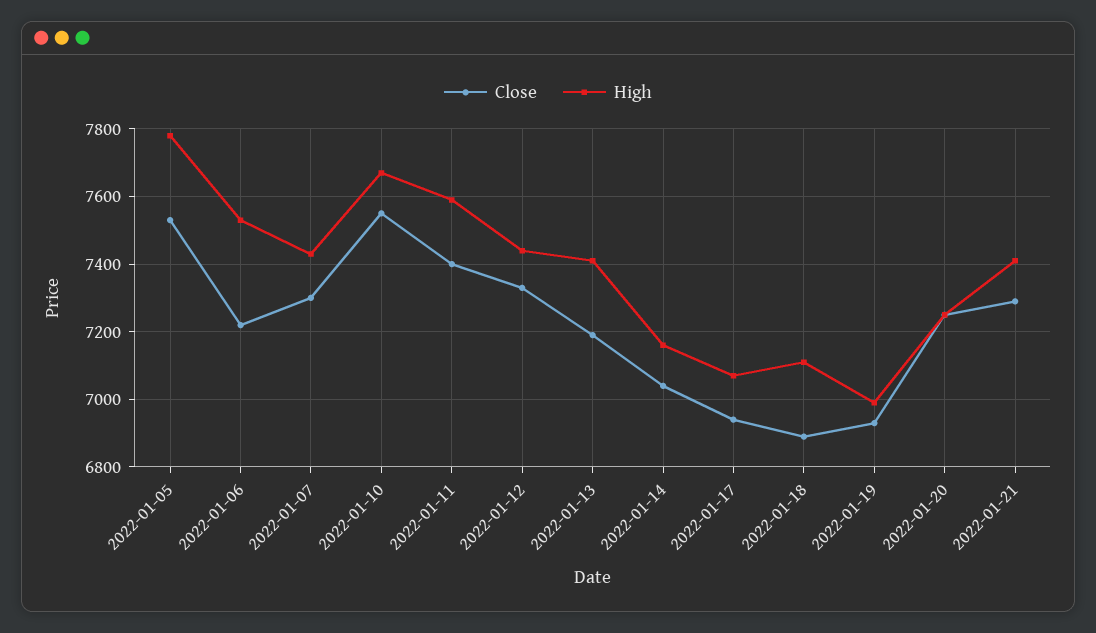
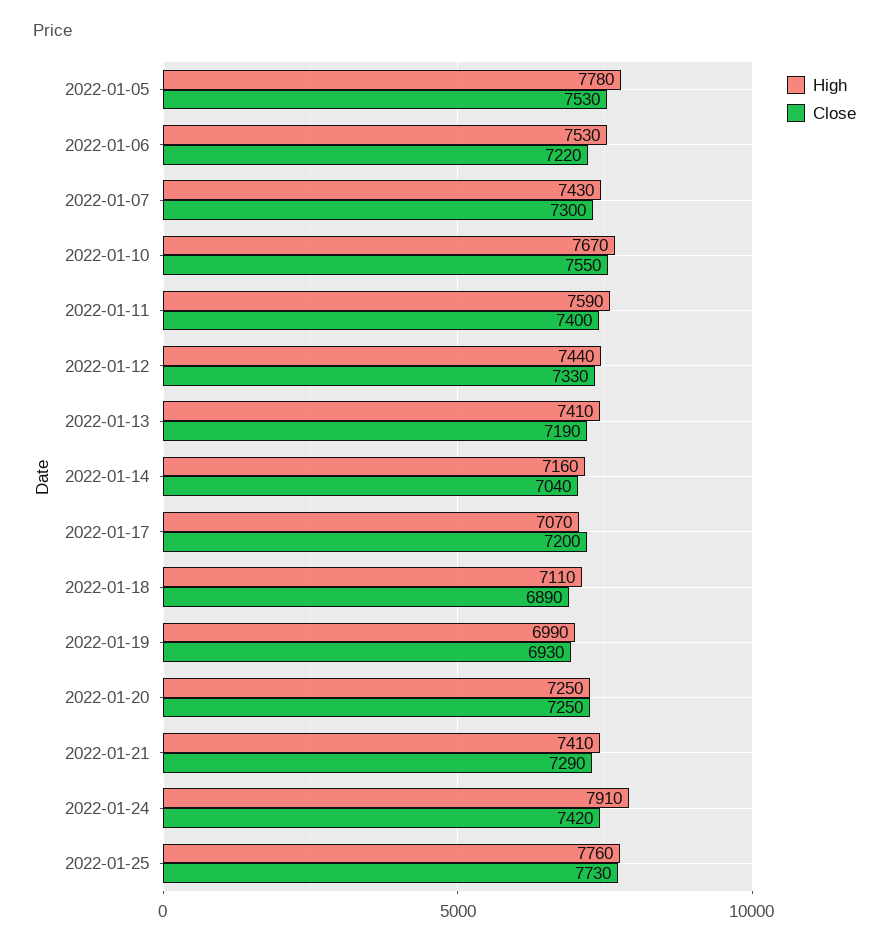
Close, 2022-01-17: 6940 -> 7200
High, 2022-01-24: none -> 7910
Close, 2022-01-24: none -> 7420
High, 2022-01-25: none -> 7760
Close, 2022-01-25: none -> 7730

